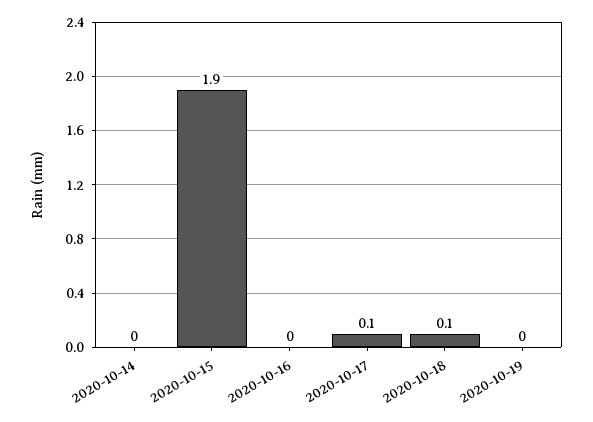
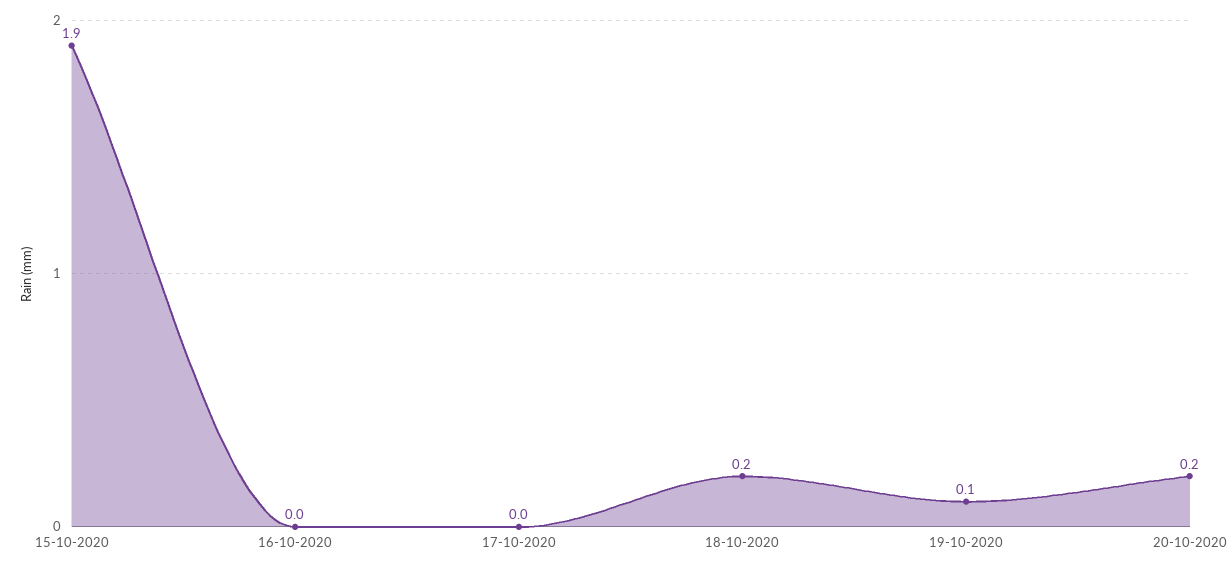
2020-10-14: 0 -> none
2020-10-17: 0.1 -> 0
2020-10-18: 0.1 -> 0.2
2020-10-19: 0 -> 0.1
20-10-2020: none -> 0.2

